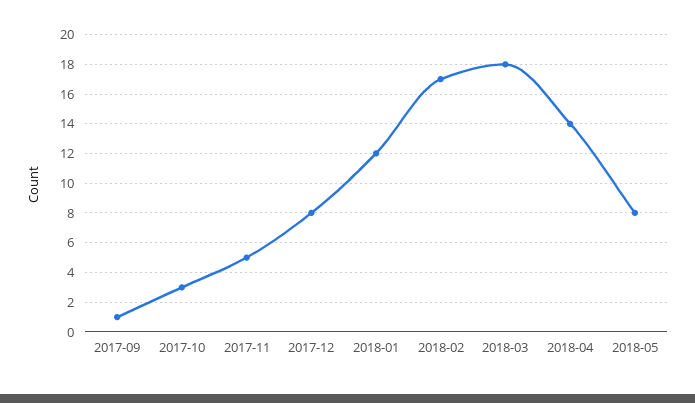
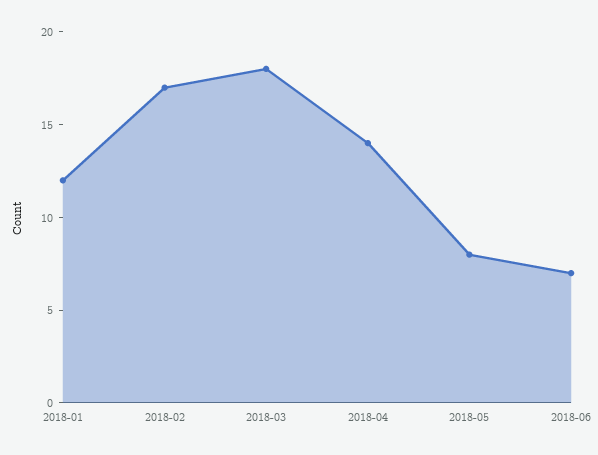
2017-09: 1 -> none
2017-10: 3 -> none
2017-11: 5 -> none
2017-12: 8 -> none
2018-06: none -> 7

